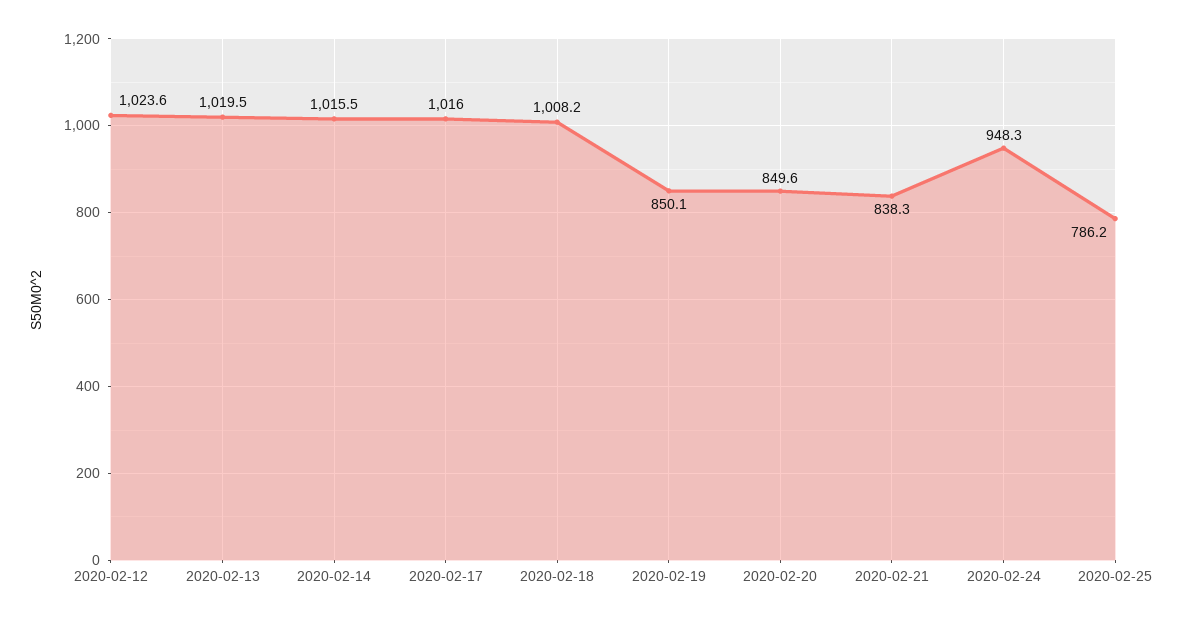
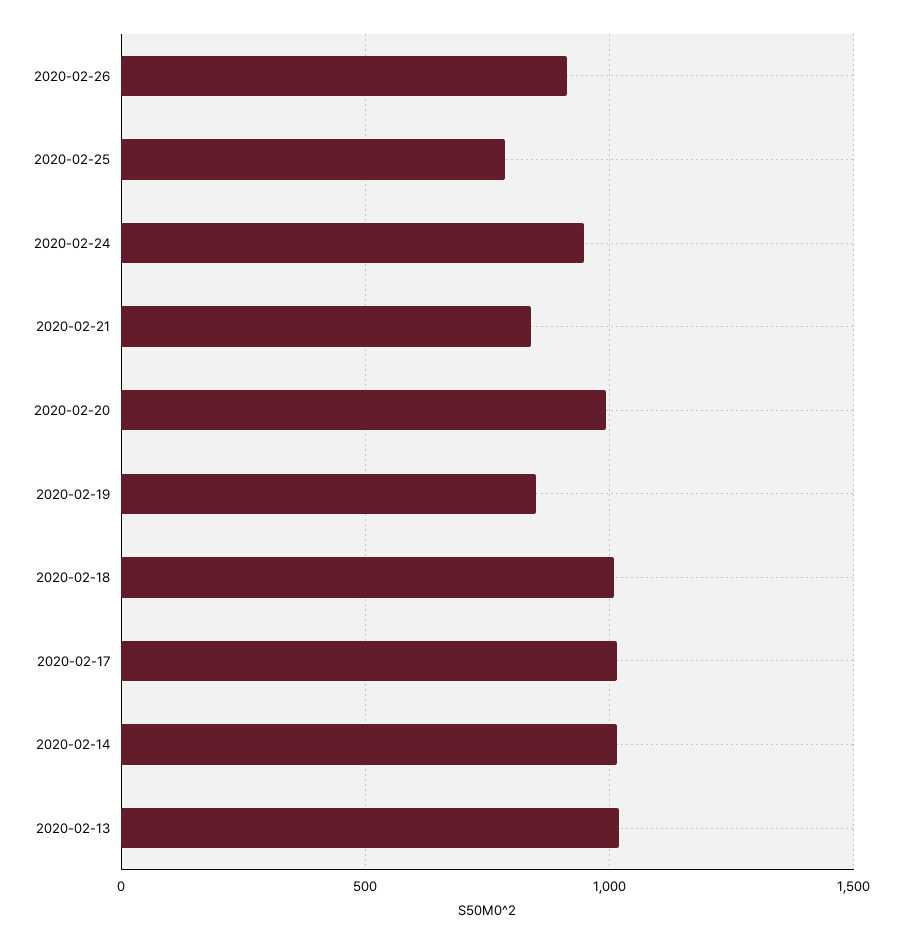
2020-02-12: 1023.6 -> none
2020-02-20: 849.6 -> 1000
2020-02-26: none -> 900

